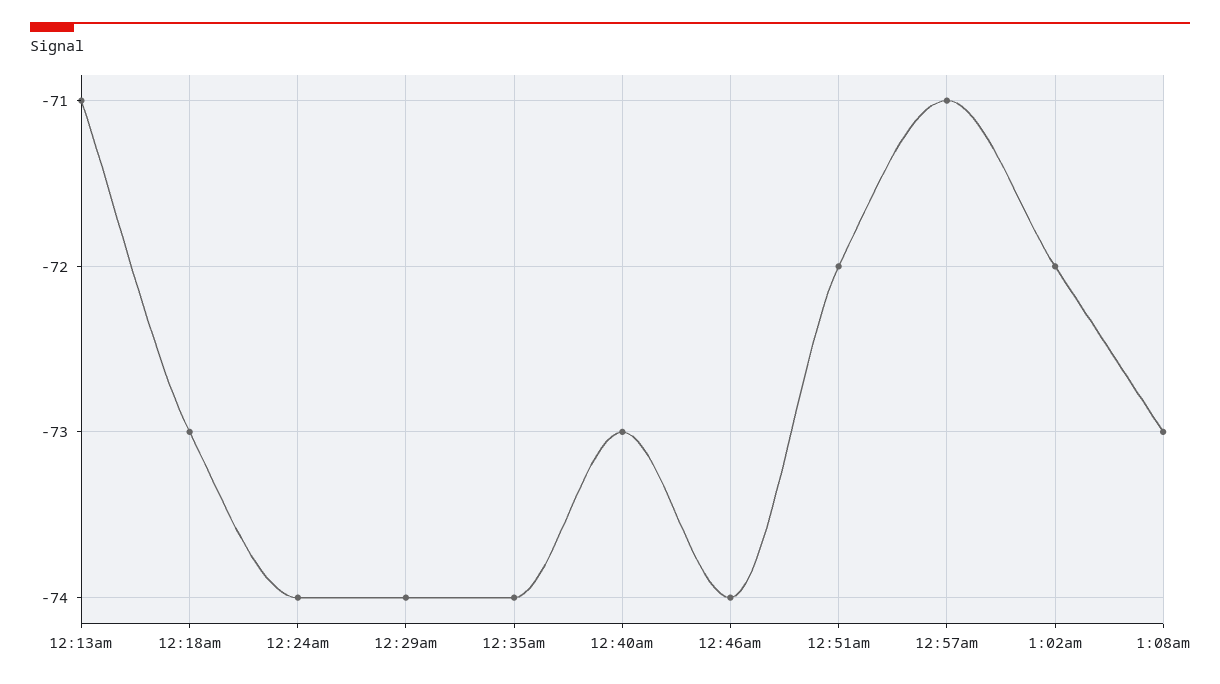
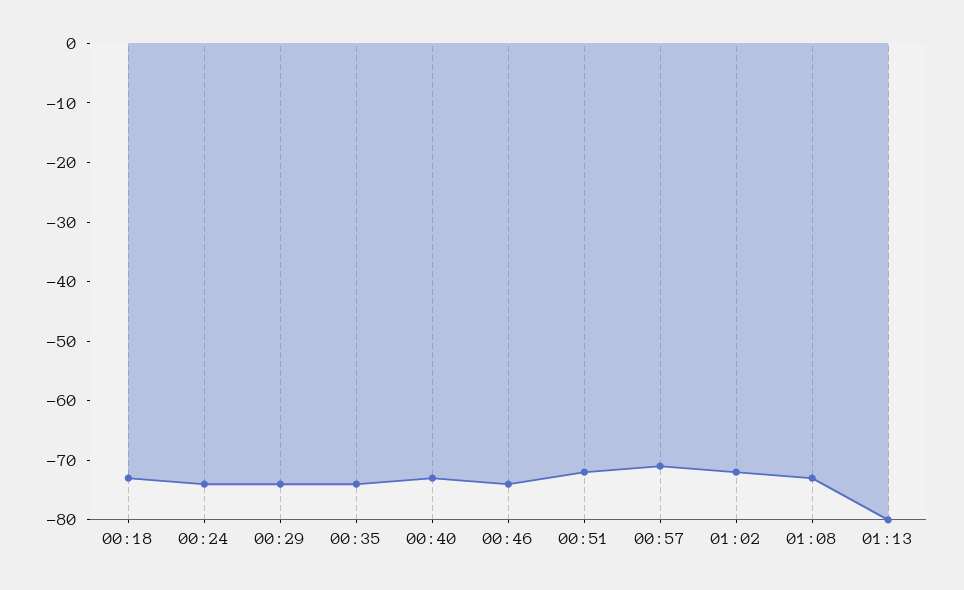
12:13am: -71 -> none
01:13: none -> -80

